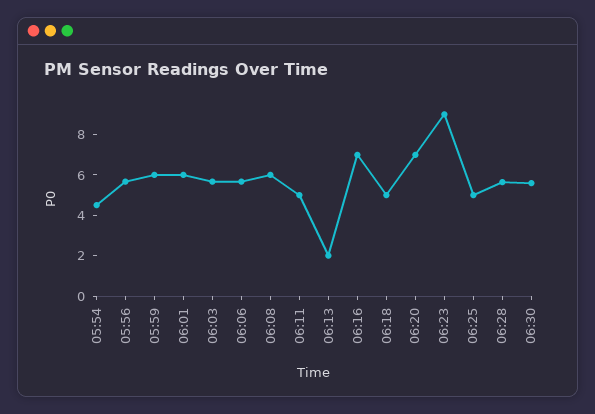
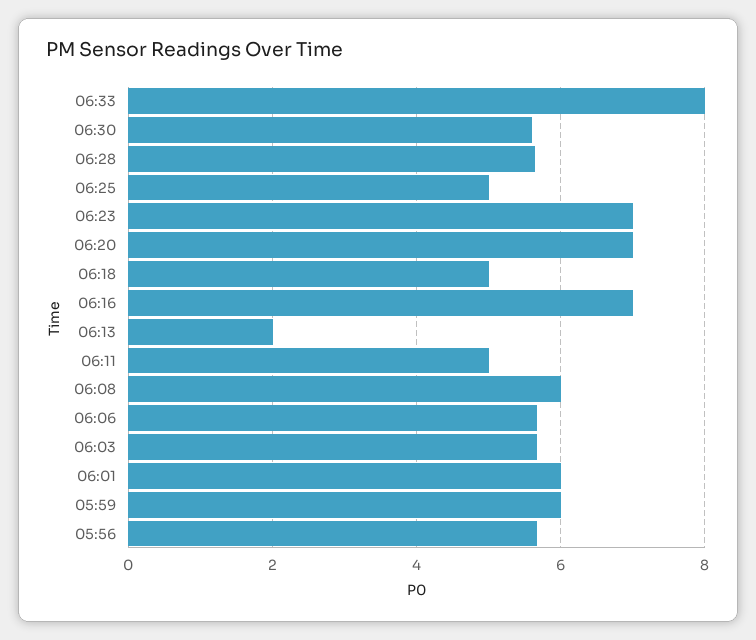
05:54: 4.5 -> none
06:23: 9 -> 7
06:33: none -> 8

